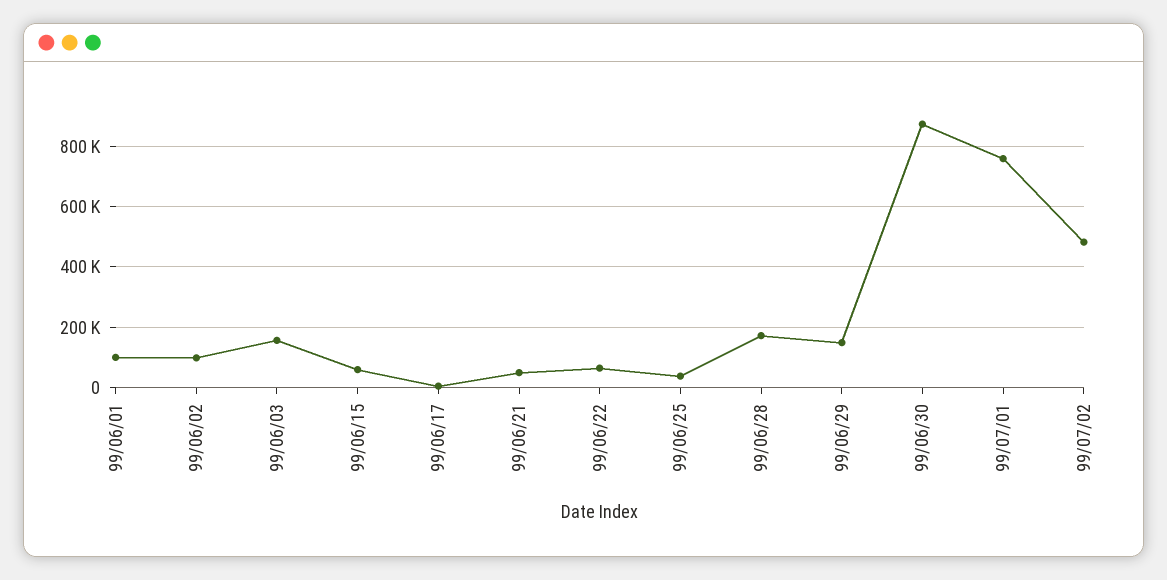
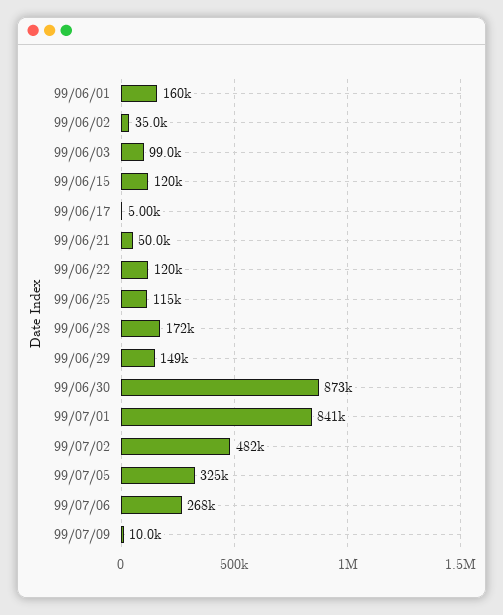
99/06/01: 100000 -> 160000
99/06/02: 100000 -> 35000
99/06/03: 160000 -> 99000
99/06/15: 60000 -> 120000
99/06/22: 60000 -> 120000
99/06/25: 40000 -> 115000
99/07/01: 760000 -> 841000
99/07/05: none -> 325000
99/07/06: none -> 268000
99/07/09: none -> 10000

